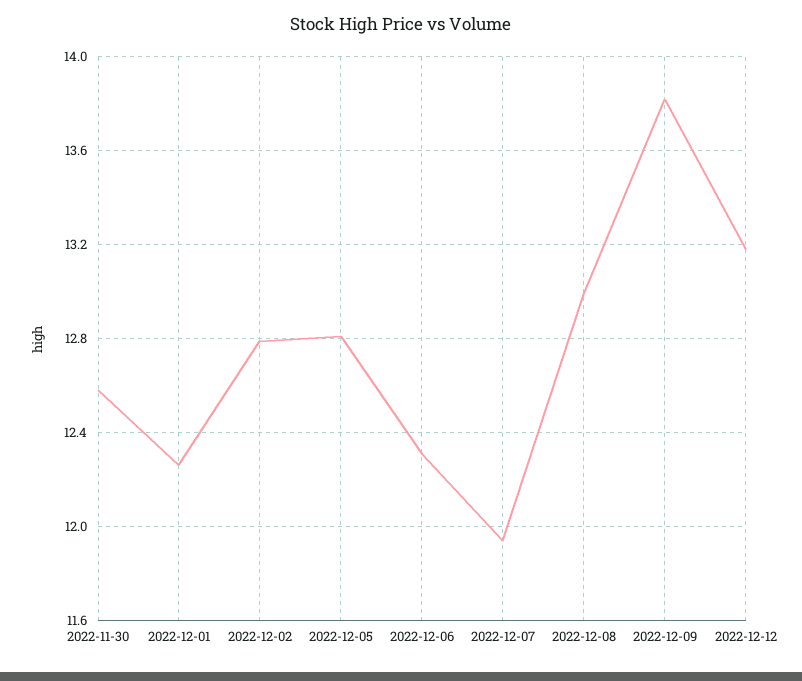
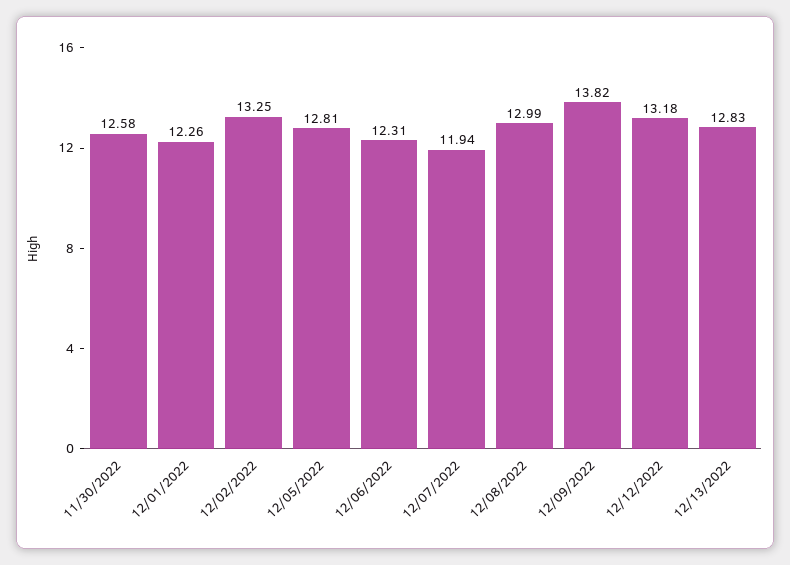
2022-12-02: 12.8 -> 13.25
12/13/2022: none -> 12.83

